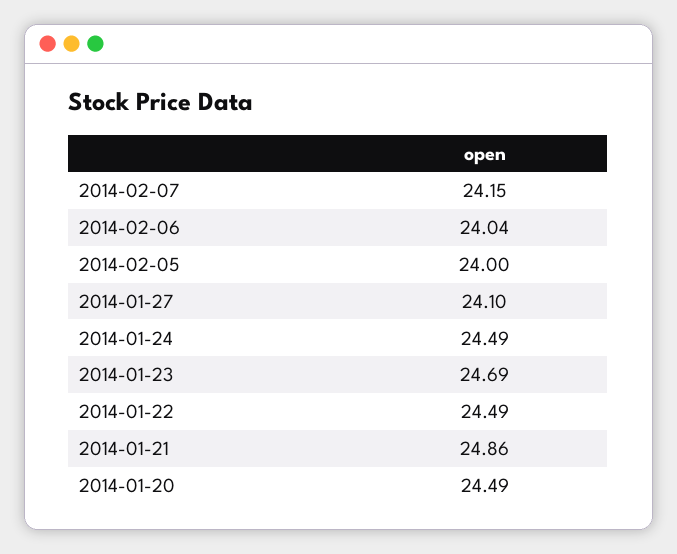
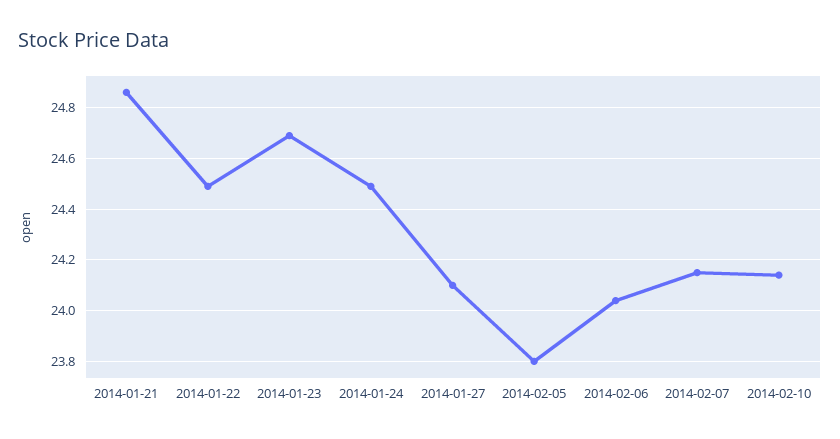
2014-02-05: 24 -> 23.8
2014-01-20: 24.49 -> none
2014-02-10: none -> 24.15

